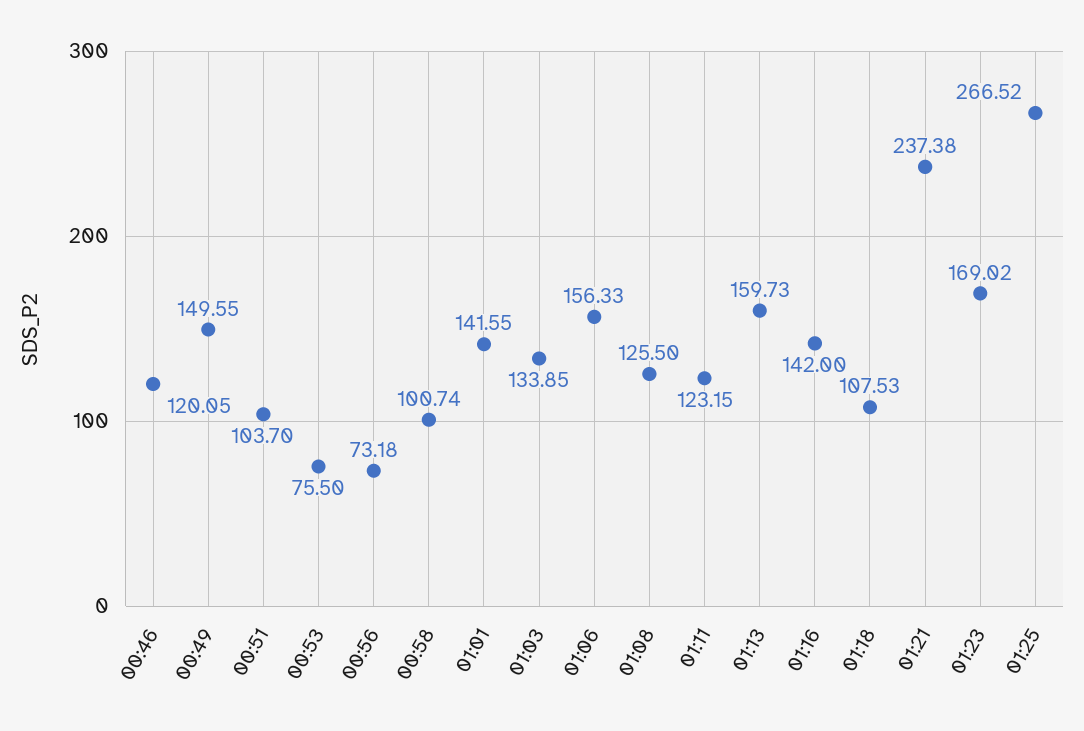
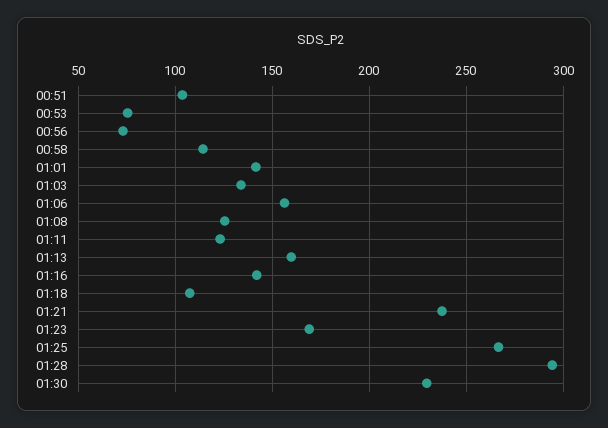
00:46: 120.05 -> none
00:49: 149.55 -> none
00:58: 100.74 -> 115
01:28: none -> 295
01:30: none -> 230

